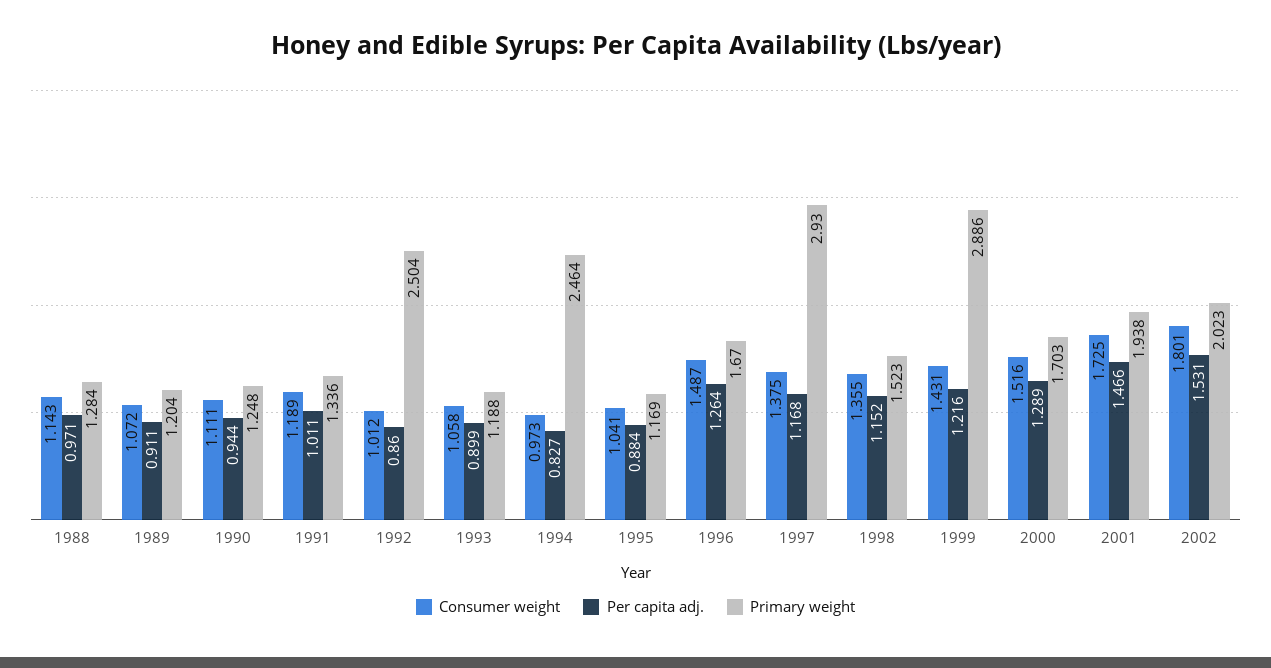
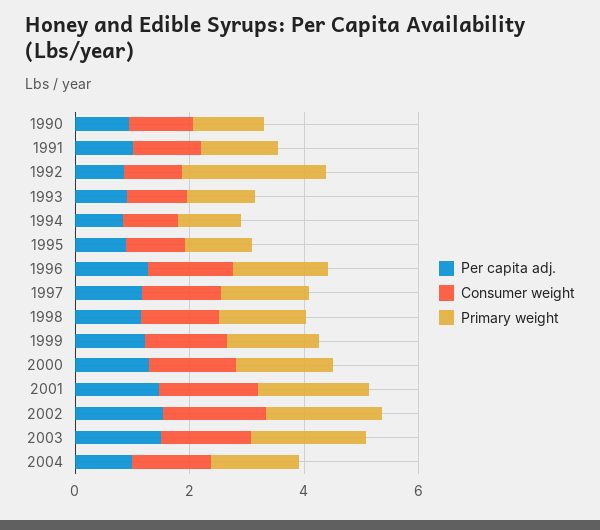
Consumer weight, 1988: 1.143 -> none
Per capita adj., 1988: 0.971 -> none
Primary weight, 1988: 1.284 -> none
Consumer weight, 1989: 1.072 -> none
Per capita adj., 1989: 0.911 -> none
Primary weight, 1989: 1.204 -> none
Primary weight, 1994: 2.464 -> 1
Primary weight, 1997: 2.93 -> 1.5
Primary weight, 1999: 2.886 -> 1.5
Per capita adj., 2003: none -> 1.5
Consumer weight, 2003: none -> 1.5
Primary weight, 2003: none -> 2
Per capita adj., 2004: none -> 1
Consumer weight, 2004: none -> 1.5
Primary weight, 2004: none -> 1.5

